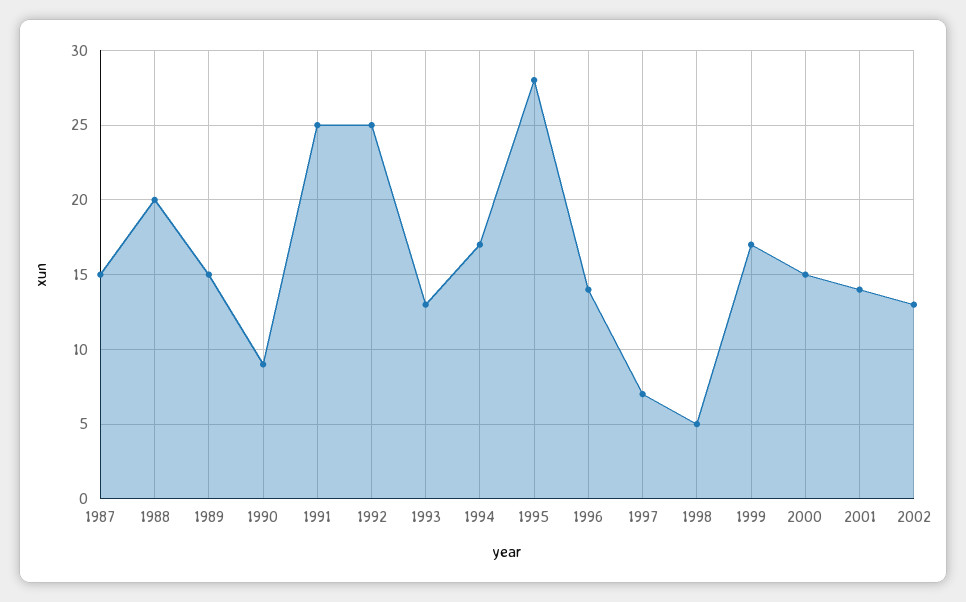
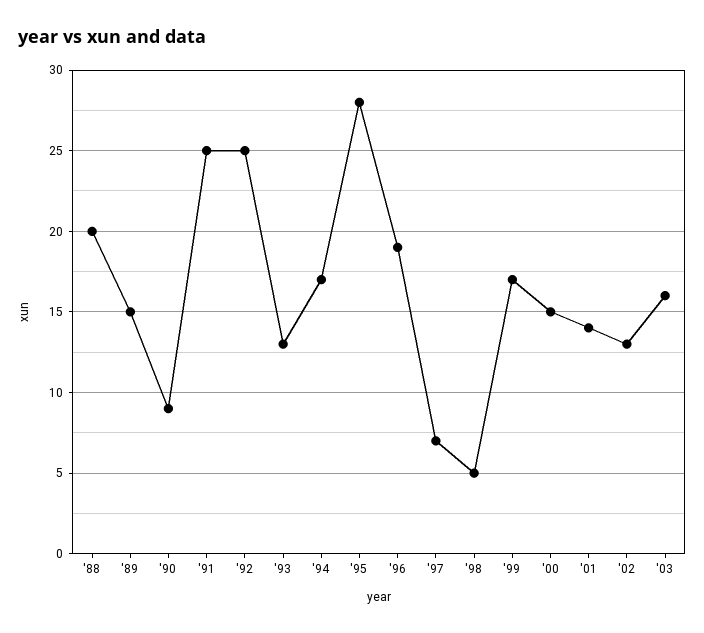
1987: 15 -> none
1996: 14 -> 19
'03: none -> 16

